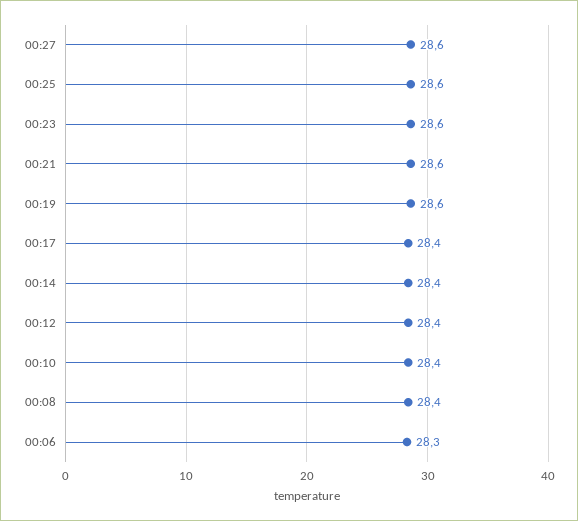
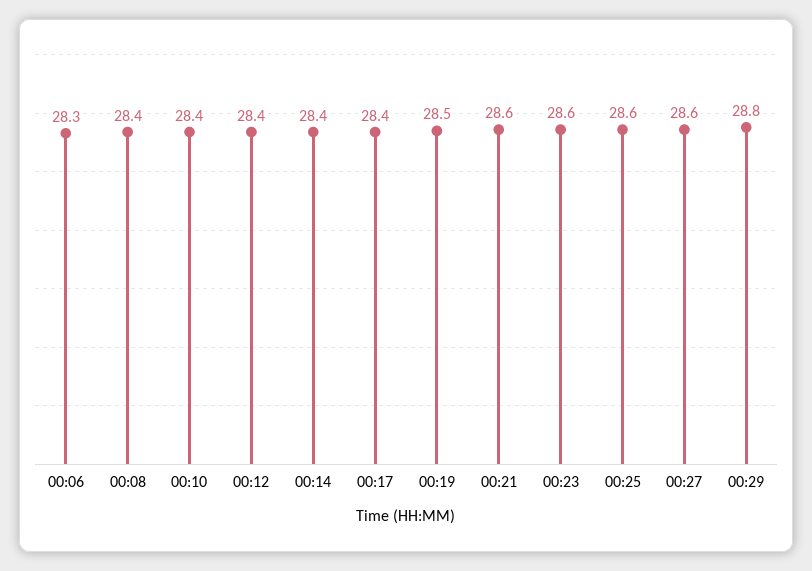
00:19: 28.6 -> 28.5
00:29: none -> 28.8

